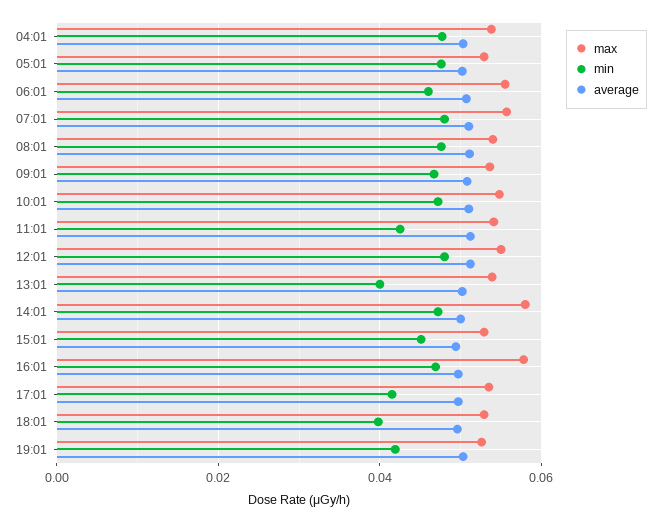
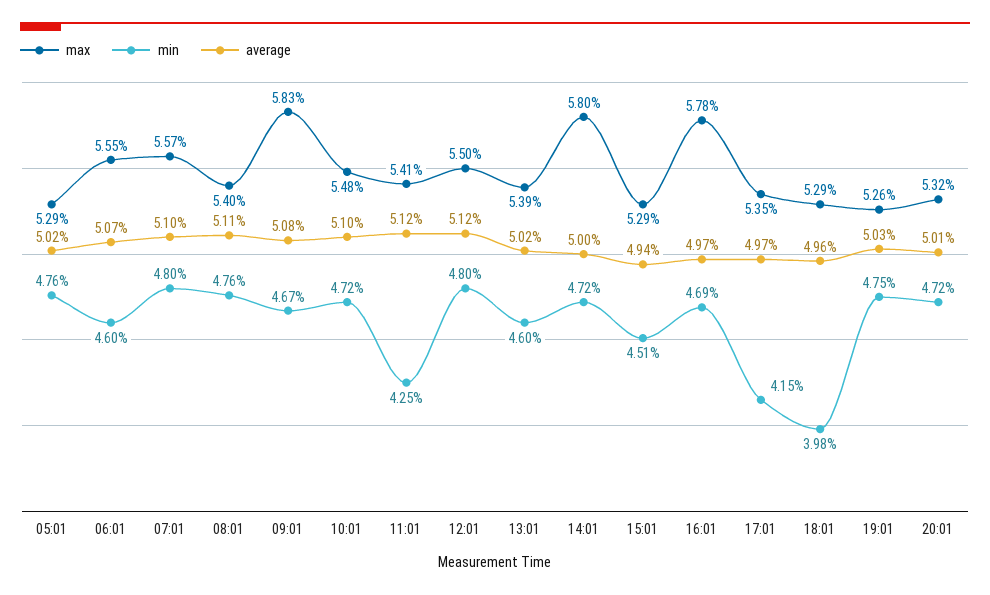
max, 04:01: 0.054 -> none
min, 04:01: 0.048 -> none
average, 04:01: 0.05 -> none
max, 09:01: 0.054 -> 0.0583
min, 13:01: 0.04 -> 0.046
min, 19:01: 0.042 -> 0.0475
max, 20:01: none -> 0.0532
min, 20:01: none -> 0.0472
average, 20:01: none -> 0.0501

